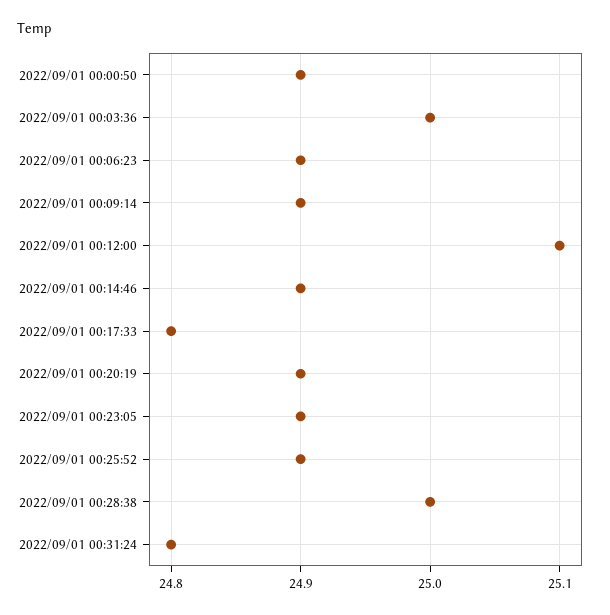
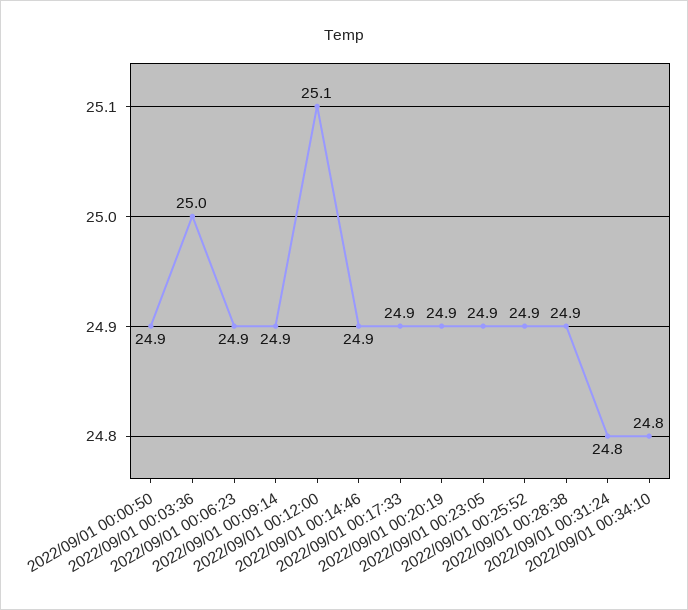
2022/09/01 00:17:33: 24.8 -> 24.9
2022/09/01 00:28:38: 25 -> 24.9
2022/09/01 00:34:10: none -> 24.8

